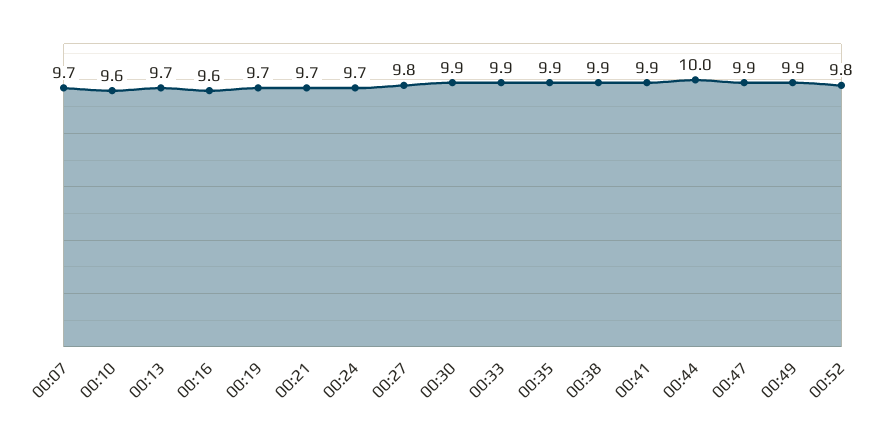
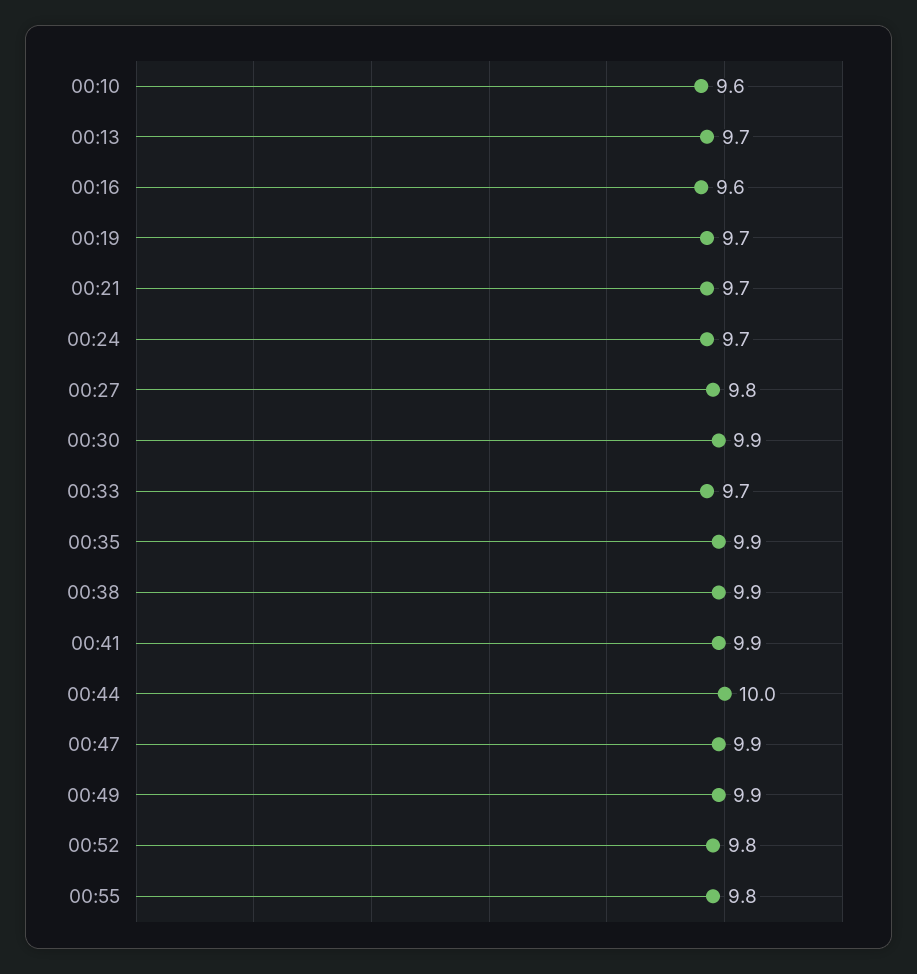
00:07: 9.7 -> none
00:33: 9.9 -> 9.7
00:55: none -> 9.8

